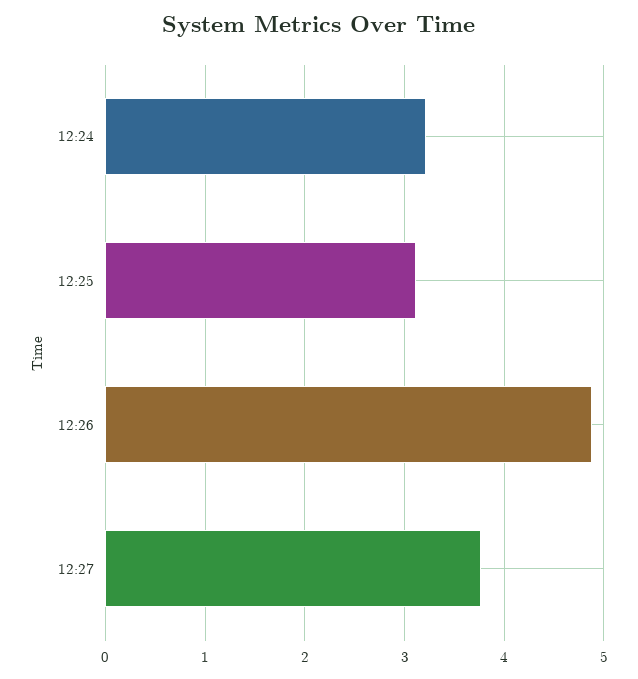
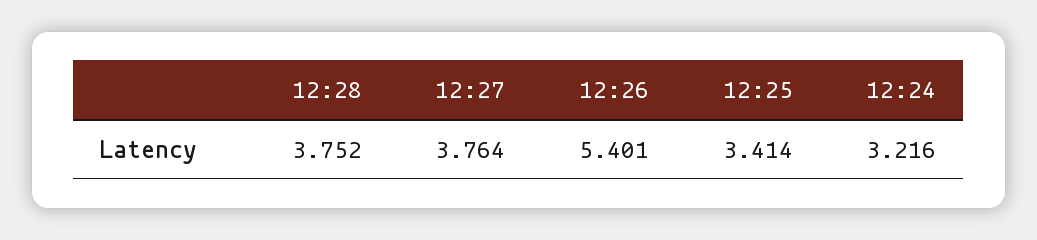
12:25: 3.1 -> 3.414
12:26: 4.9 -> 5.401
12:28: none -> 3.752

